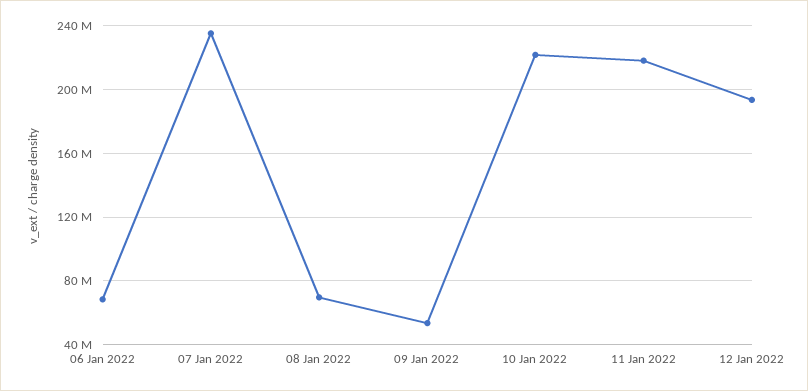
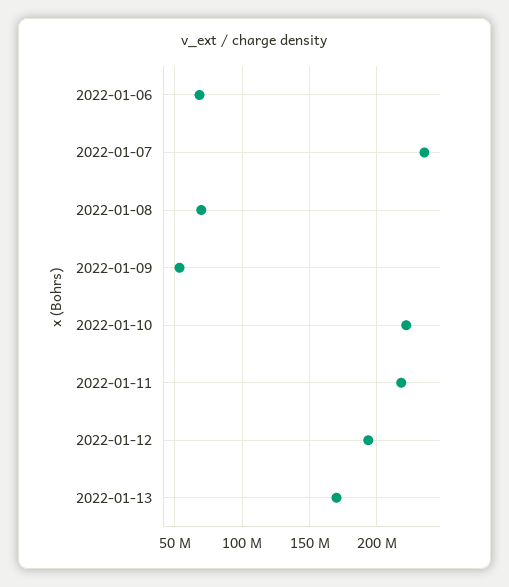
2022-01-13: none -> 170000000

